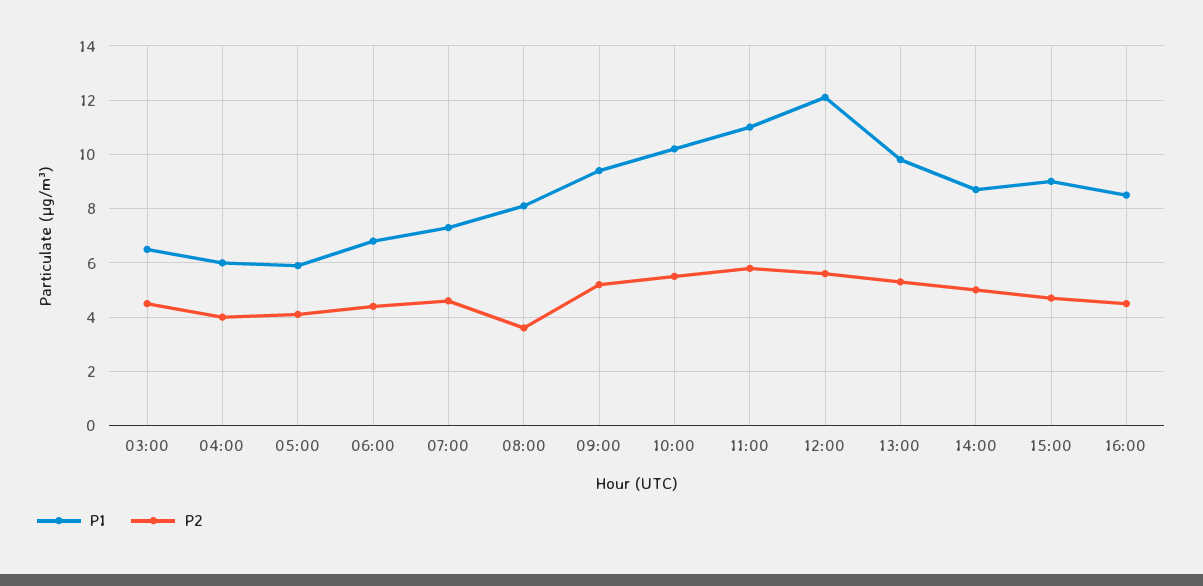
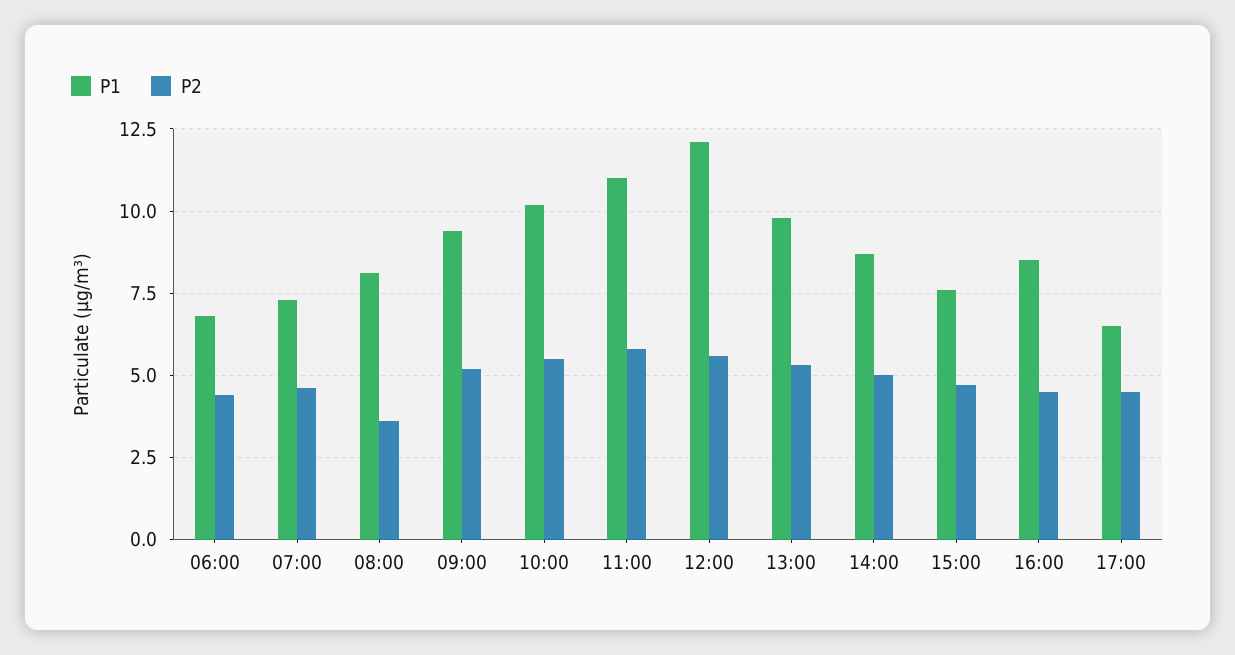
P1, 03:00: 6.5 -> none
P2, 03:00: 4.5 -> none
P1, 04:00: 6 -> none
P2, 04:00: 4 -> none
P1, 05:00: 6 -> none
P2, 05:00: 4 -> none
P1, 15:00: 9 -> 7.5
P1, 17:00: none -> 6.5
P2, 17:00: none -> 4.5

